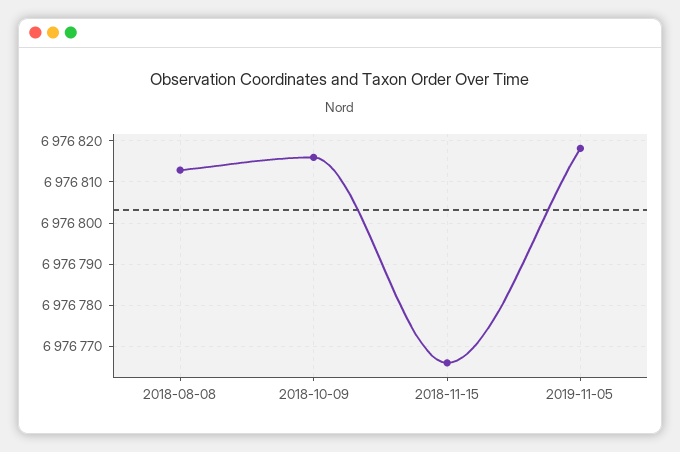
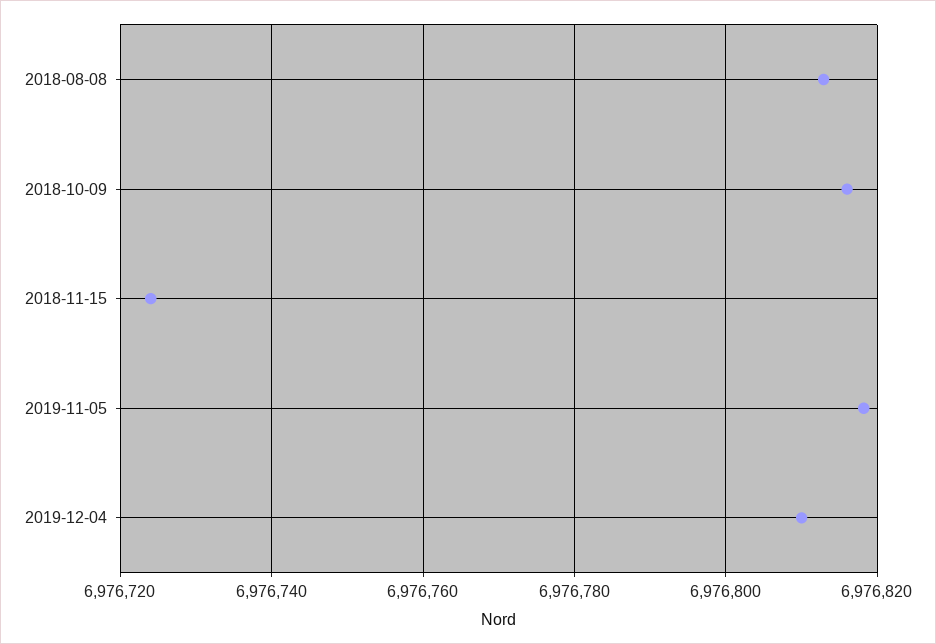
2018-11-15: 6976766 -> 6976724
2019-12-04: none -> 6976810

